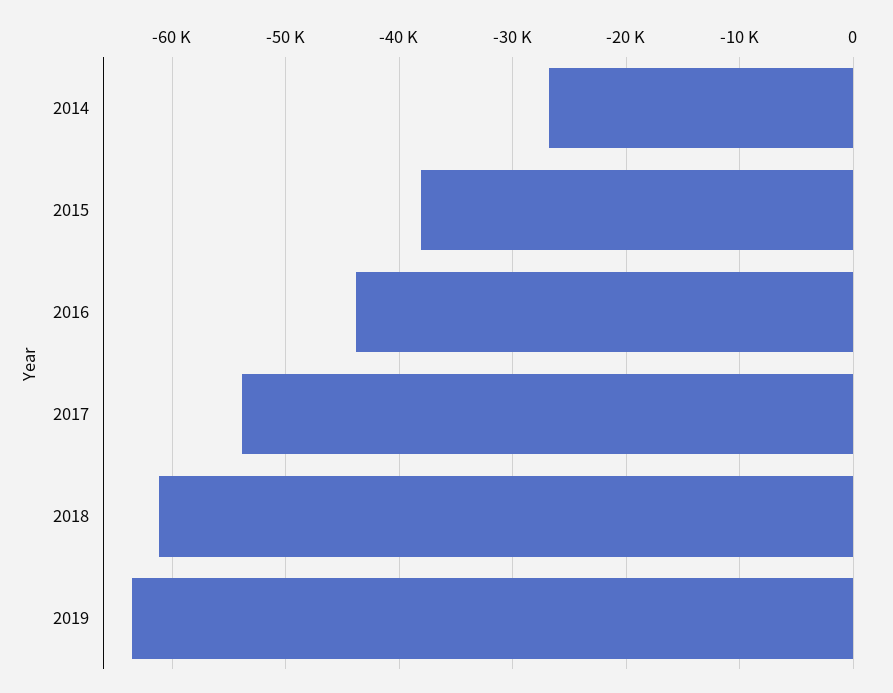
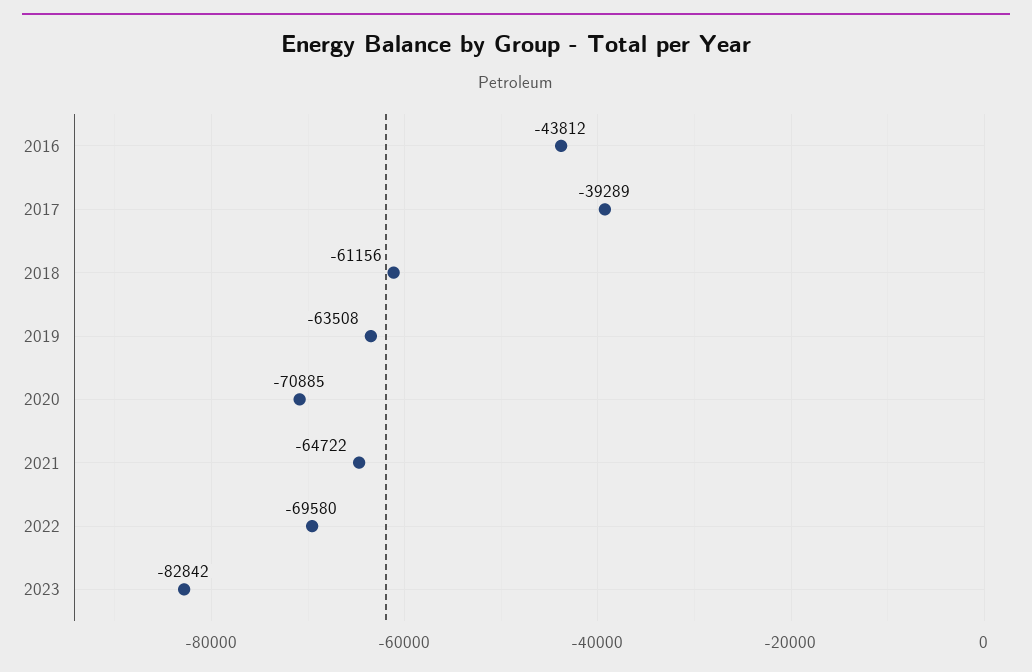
2014: -27000 -> none
2015: -38000 -> none
2017: -54000 -> -39289
2020: none -> -70885
2021: none -> -64722
2022: none -> -69580
2023: none -> -82842

